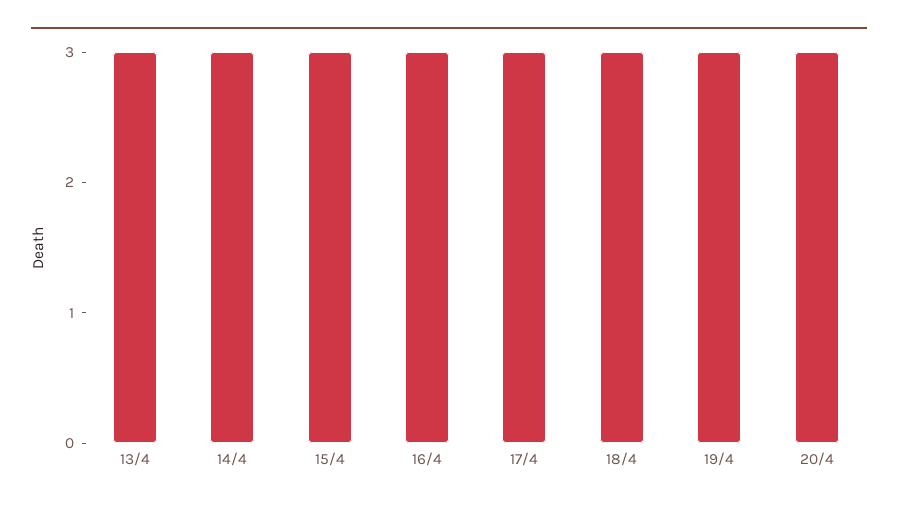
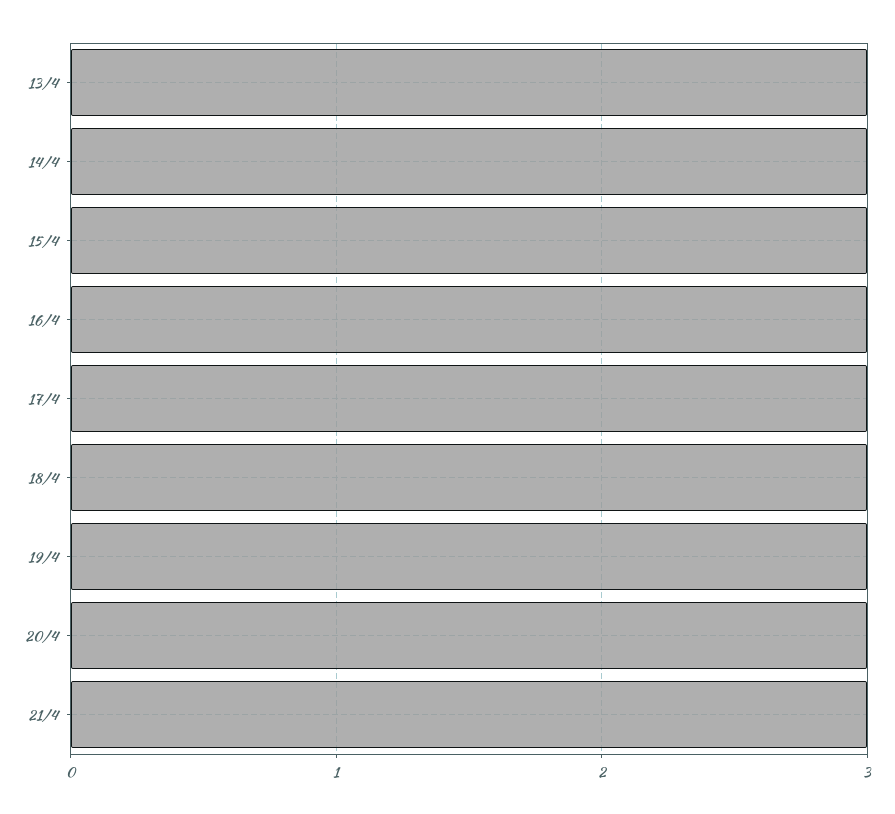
21/4: none -> 3

